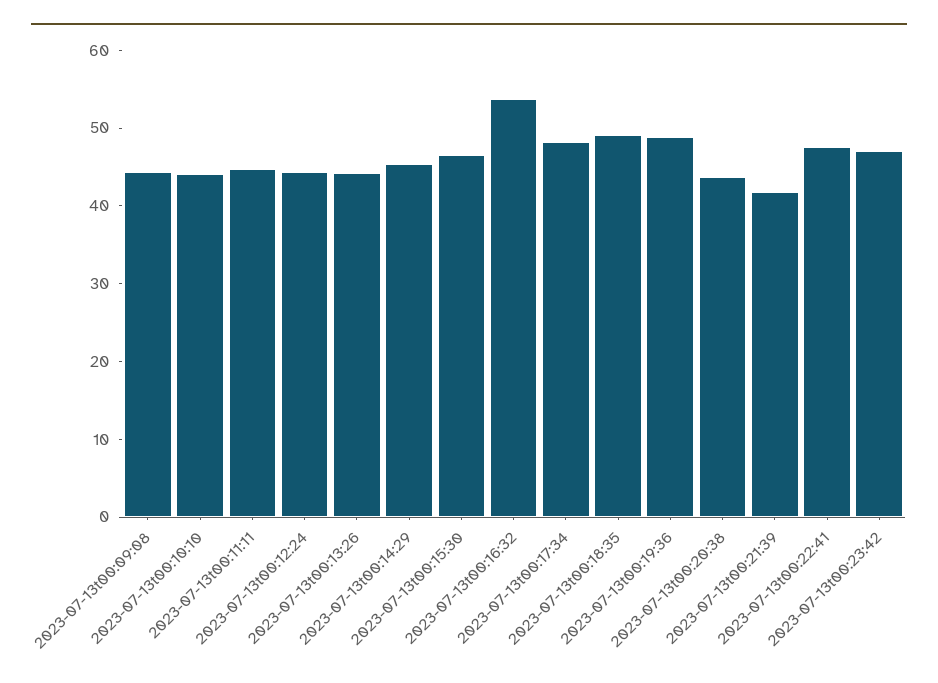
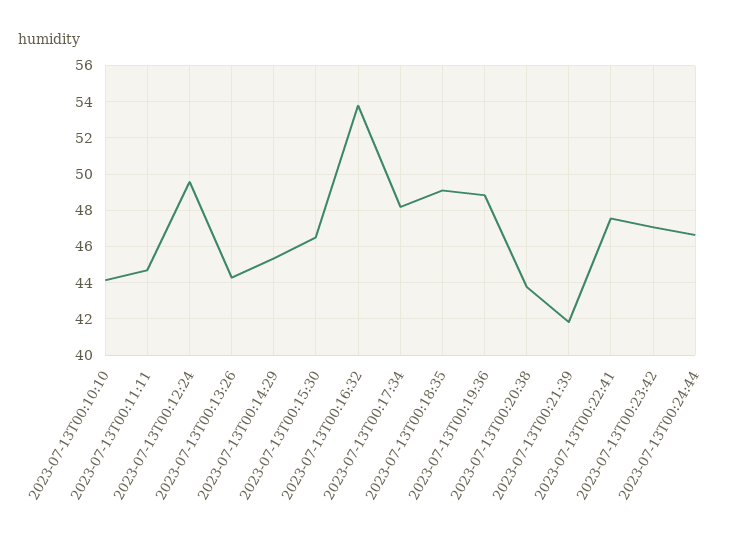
2023-07-13t00:09:08: 44 -> none
2023-07-13t00:12:24: 44 -> 49.5
2023-07-13T00:24:44: none -> 46.5

